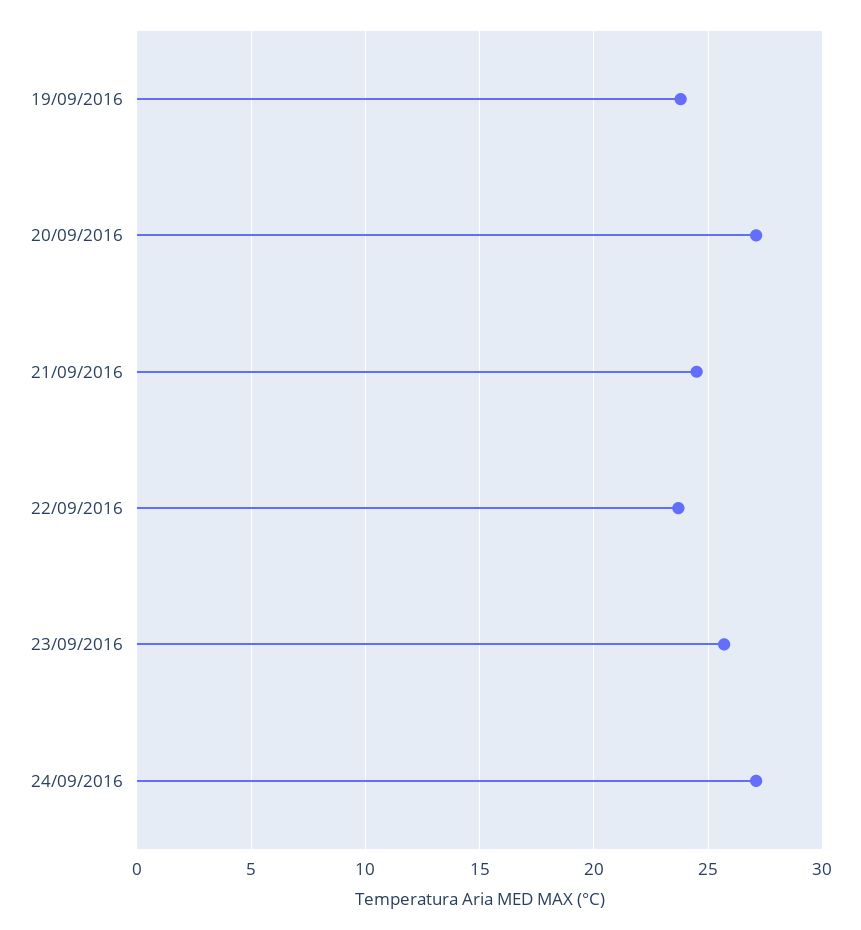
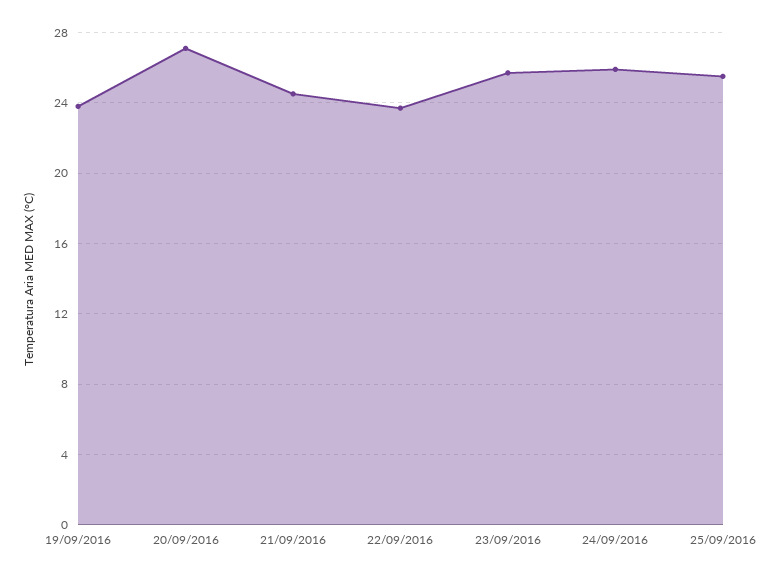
24/09/2016: 27 -> 26
25/09/2016: none -> 25.5

